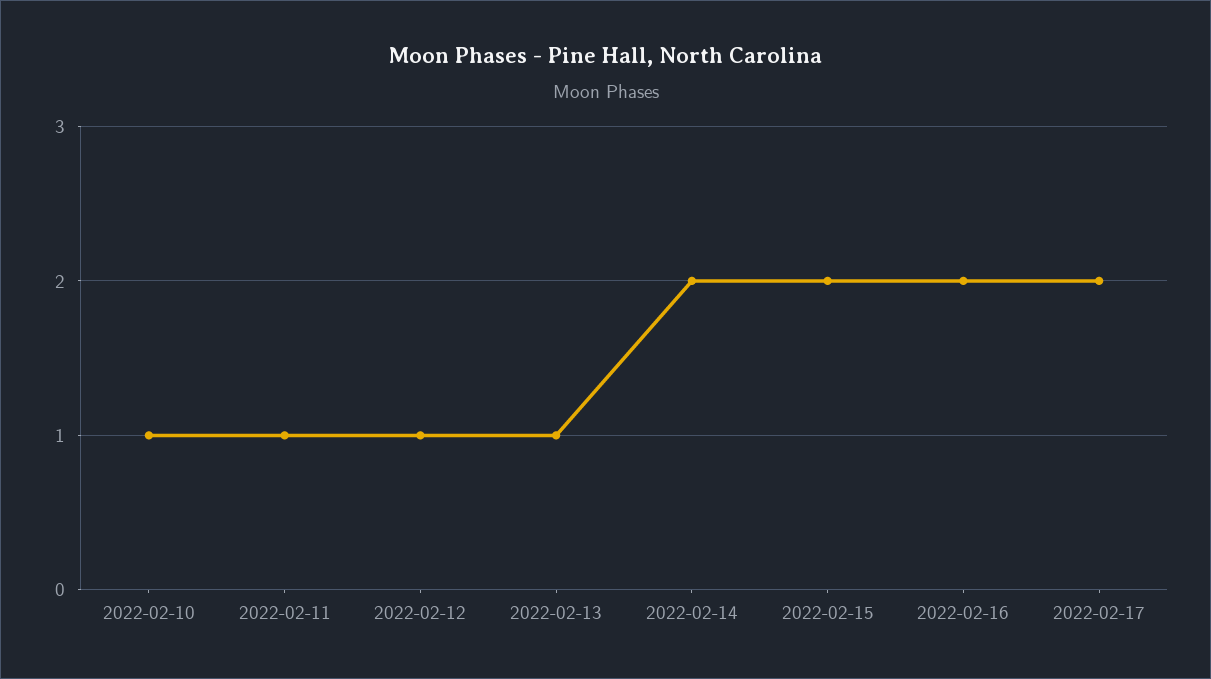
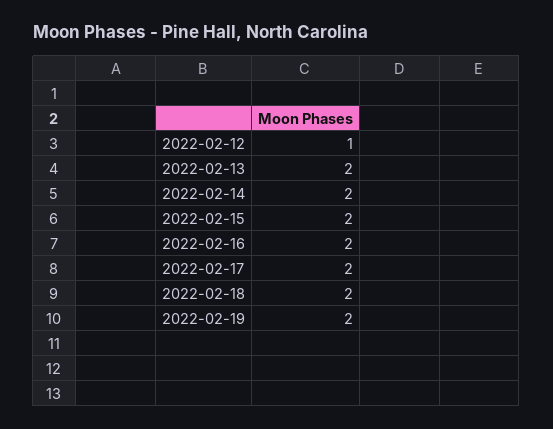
2022-02-10: 1 -> none
2022-02-11: 1 -> none
2022-02-13: 1 -> 2
2022-02-18: none -> 2
2022-02-19: none -> 2

